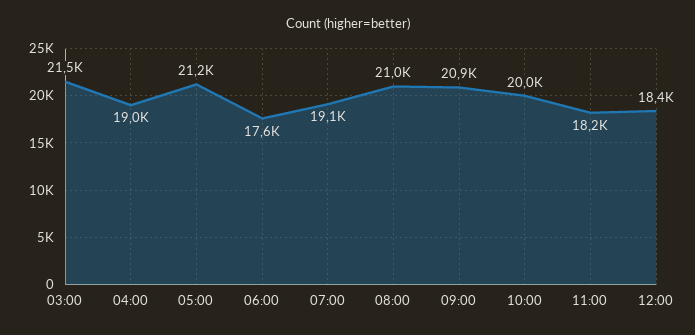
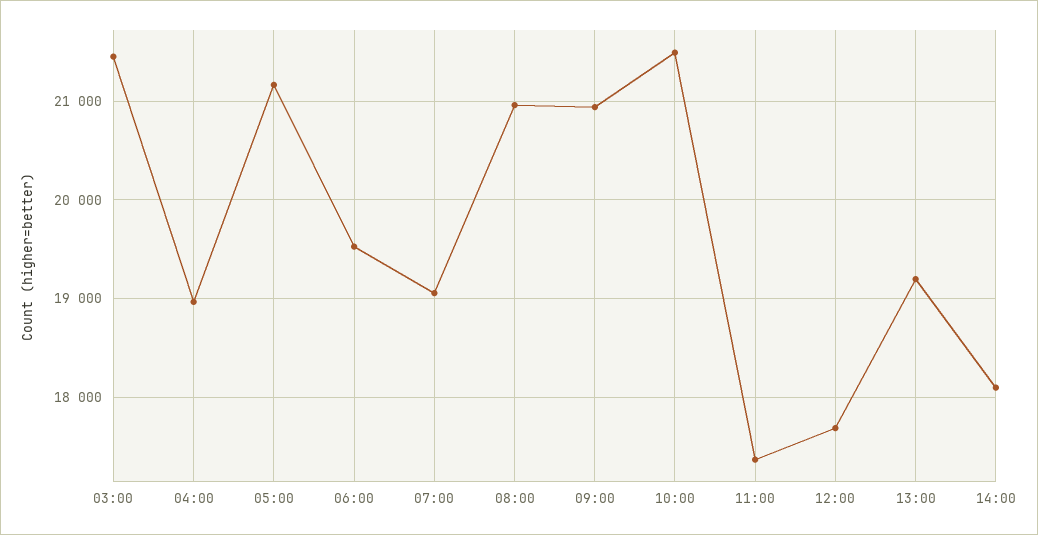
06:00: 17600 -> 19500
10:00: 20000 -> 21500
11:00: 18200 -> 17400
12:00: 18400 -> 17700
13:00: none -> 19200
14:00: none -> 18100

